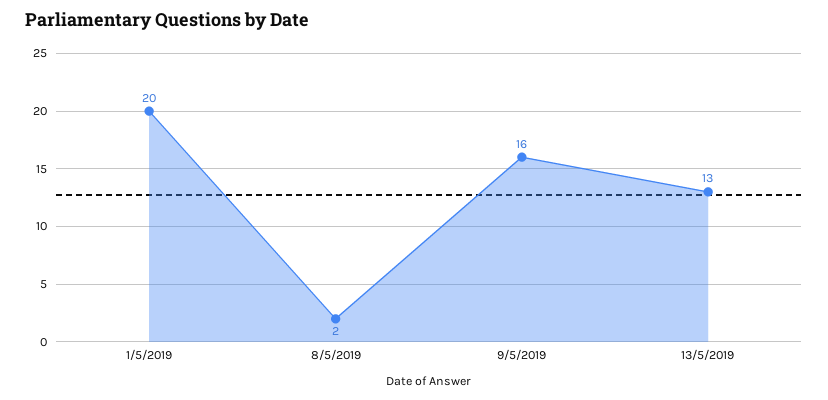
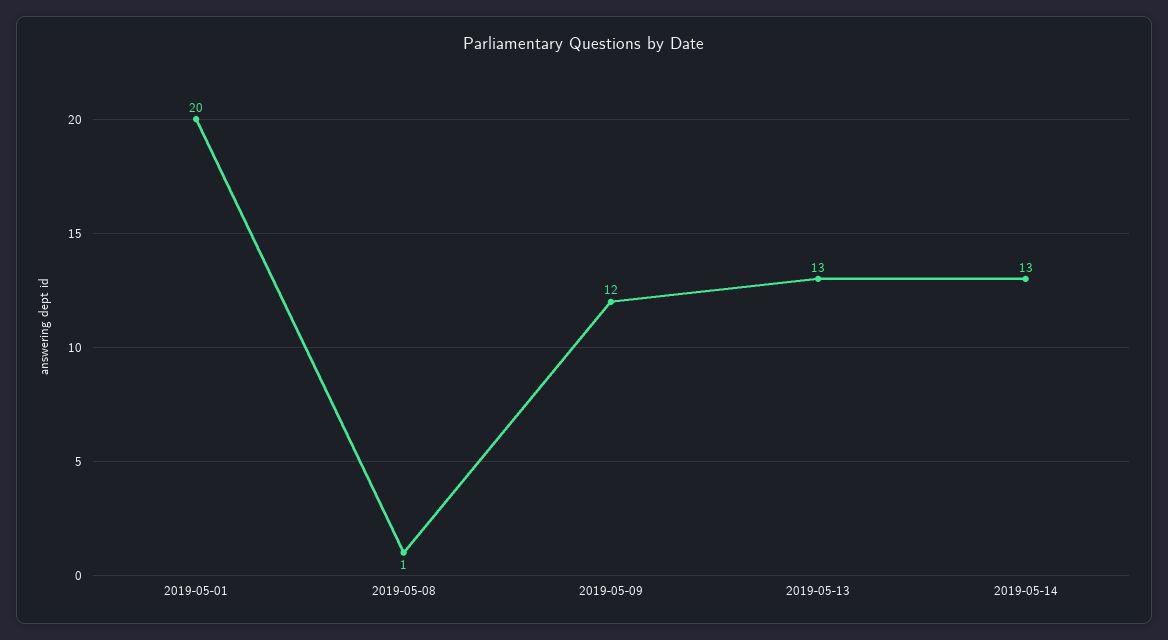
8/5/2019: 2 -> 1
9/5/2019: 16 -> 12
2019-05-14: none -> 13

